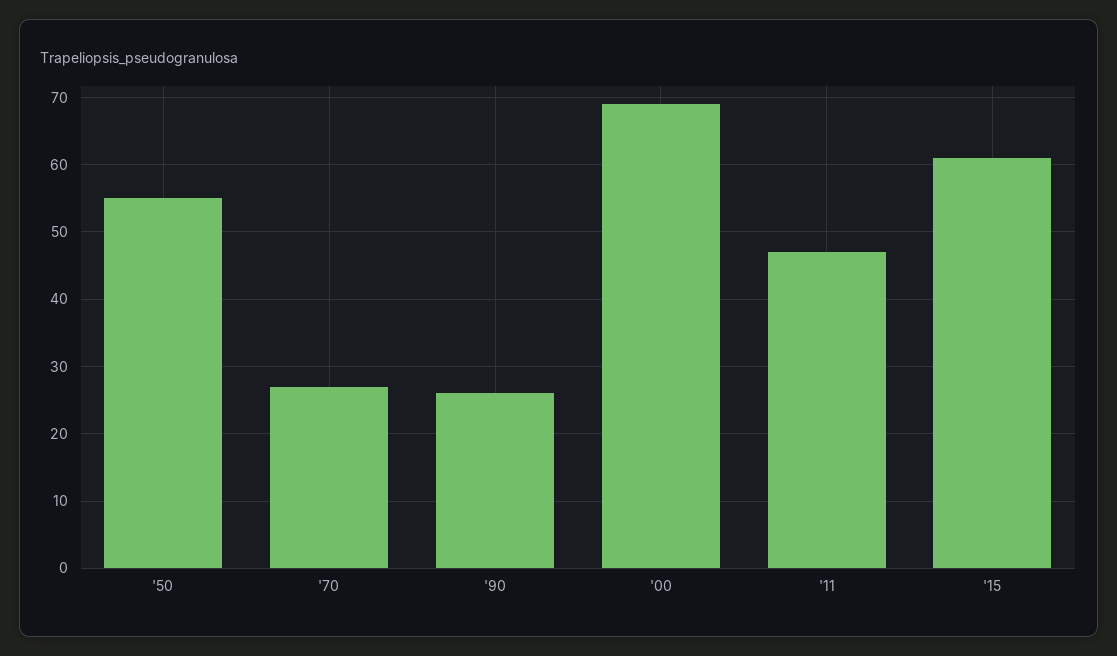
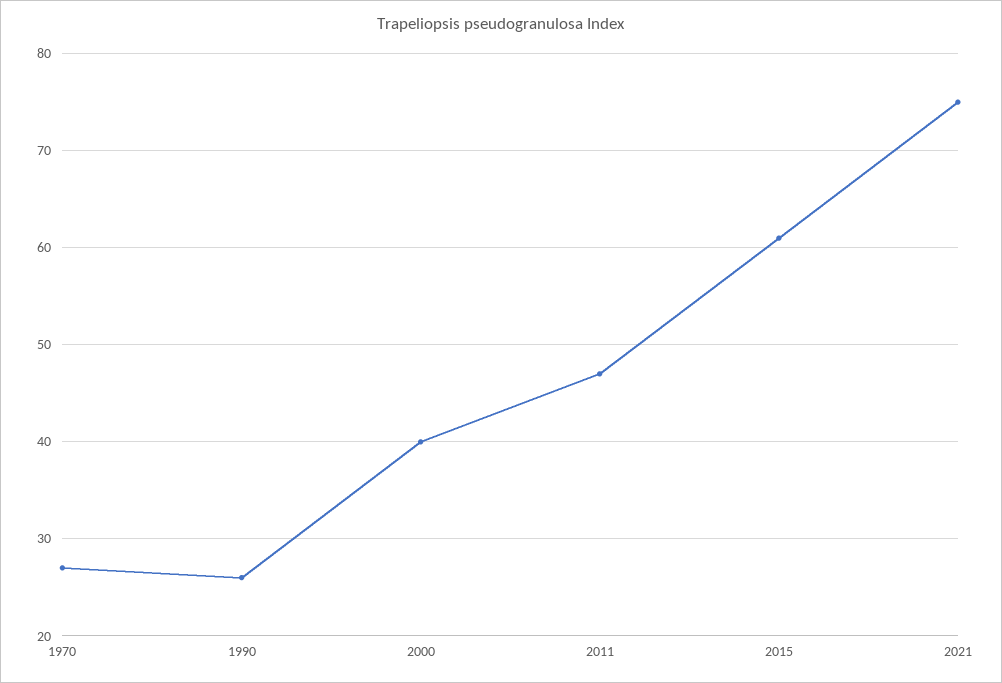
'50: 55 -> none
'00: 69 -> 40
2021: none -> 75

